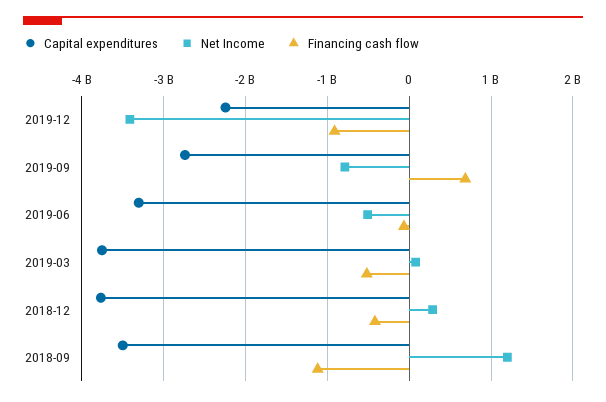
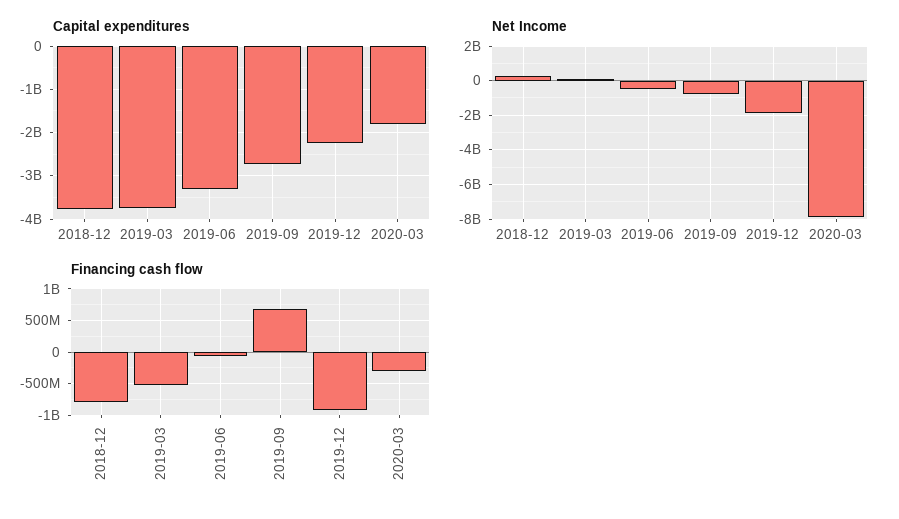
Net Income, 2019-12: -3400000000 -> -2000000000
Financing cash flow, 2018-12: -400000000 -> -800000000
Capital expenditures, 2018-09: -3500000000 -> none
Net Income, 2018-09: 1200000000 -> none
Financing cash flow, 2018-09: -1100000000 -> none
Capital expenditures, 2020-03: none -> -1800000000
Net Income, 2020-03: none -> -8000000000
Financing cash flow, 2020-03: none -> -300000000

